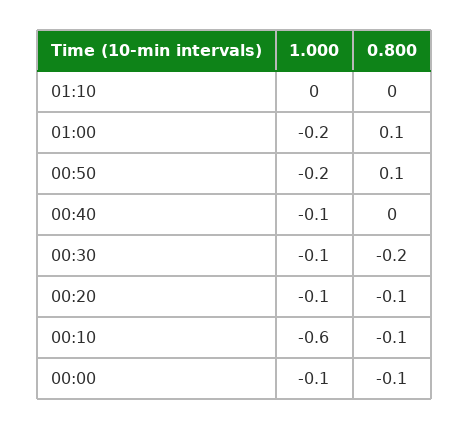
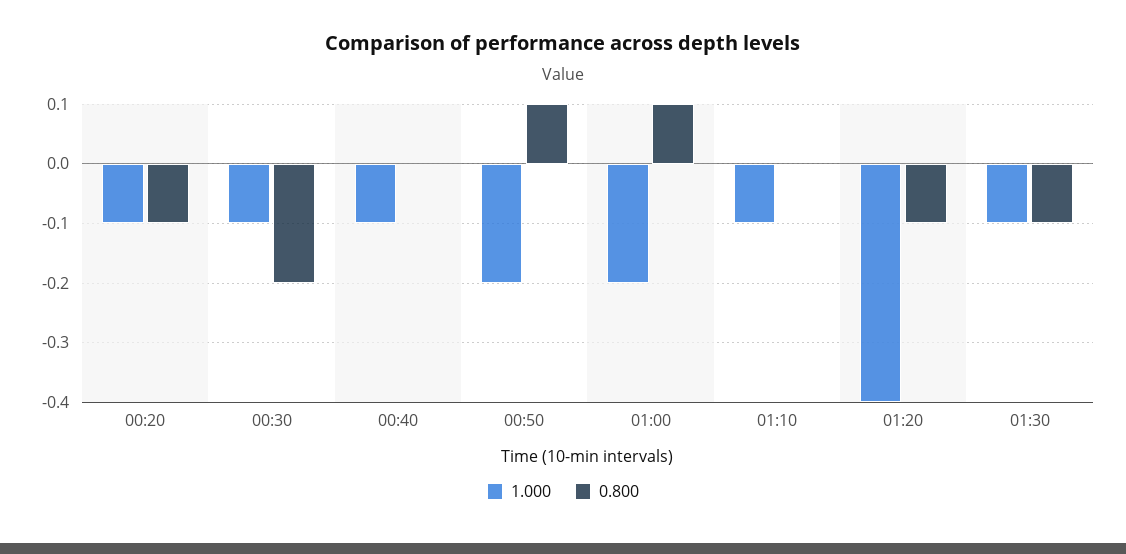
1.000, 01:10: 0 -> -0.1
1.000, 00:10: -0.6 -> none
0.800, 00:10: -0.1 -> none
1.000, 00:00: -0.1 -> none
0.800, 00:00: -0.1 -> none
1.000, 01:20: none -> -0.4
0.800, 01:20: none -> -0.1
1.000, 01:30: none -> -0.1
0.800, 01:30: none -> -0.1

